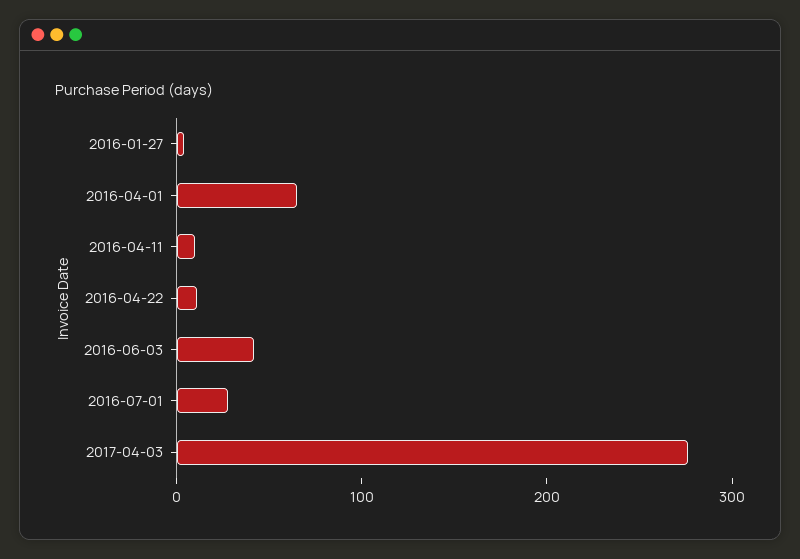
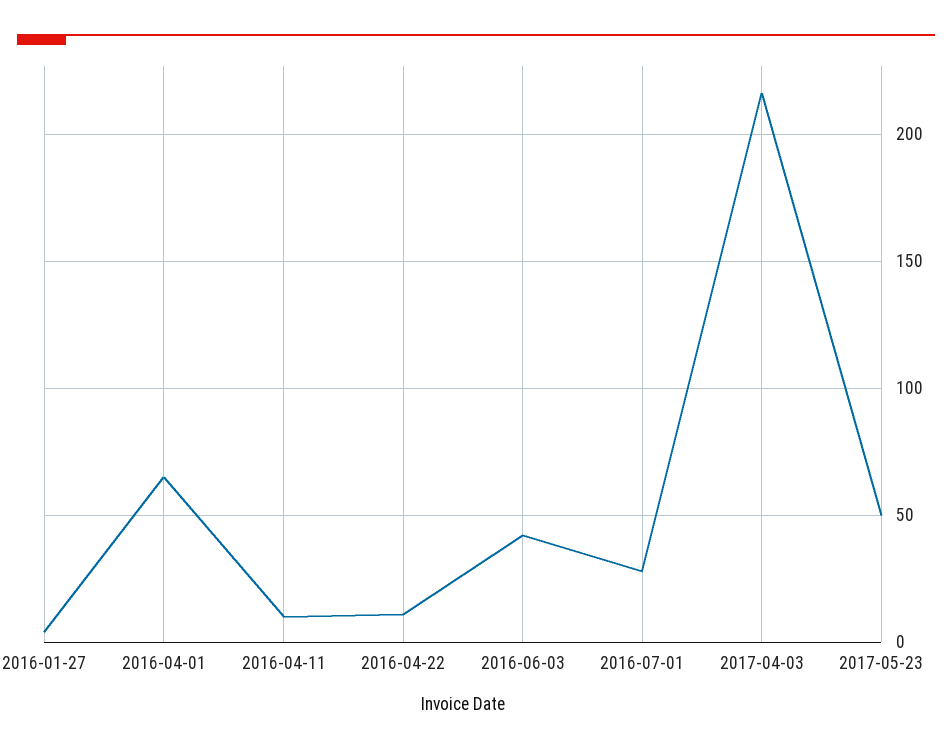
2017-04-03: 280 -> 215
2017-05-23: none -> 50

